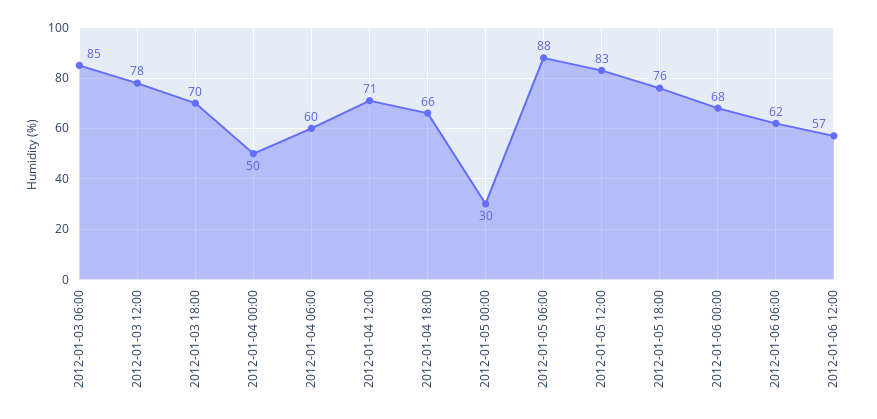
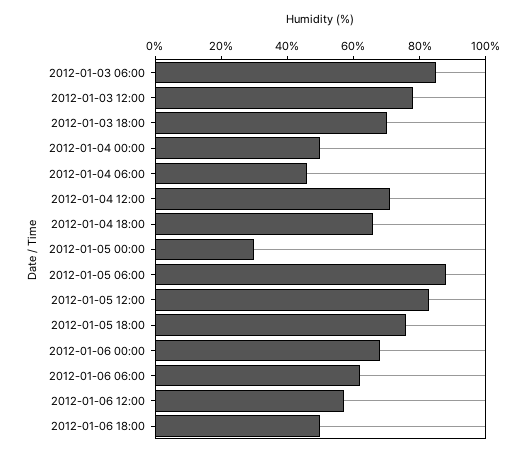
2012-01-04 06:00: 60 -> 45
2012-01-06 18:00: none -> 50

